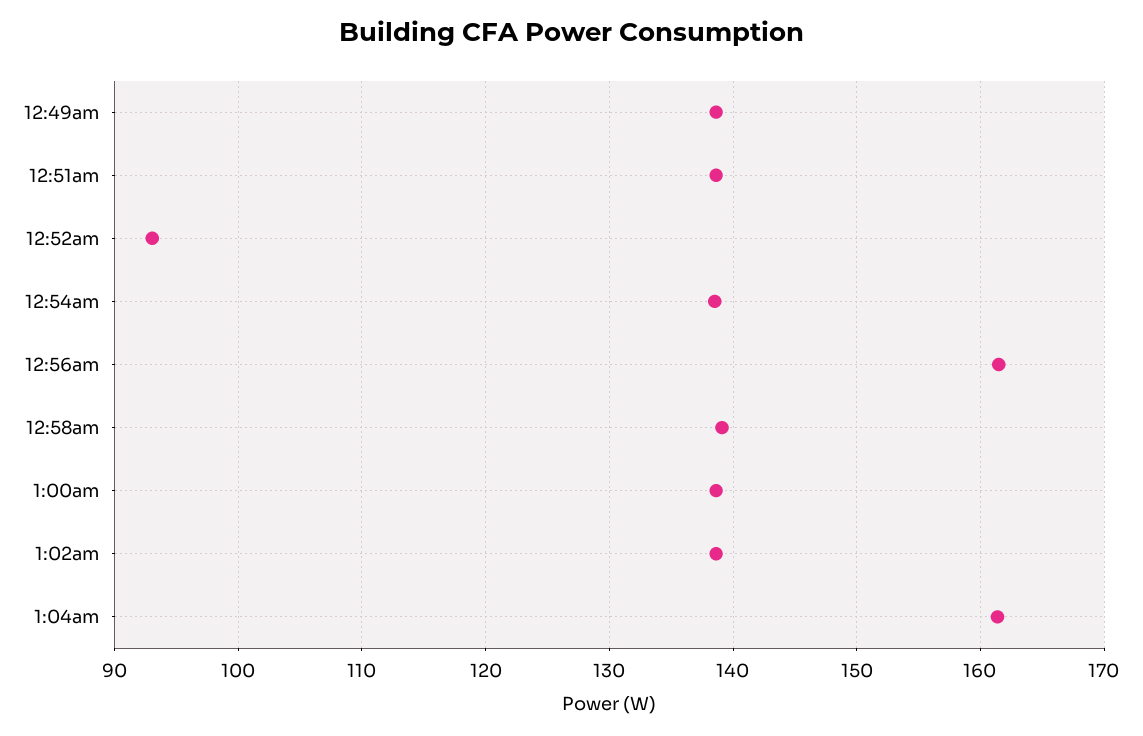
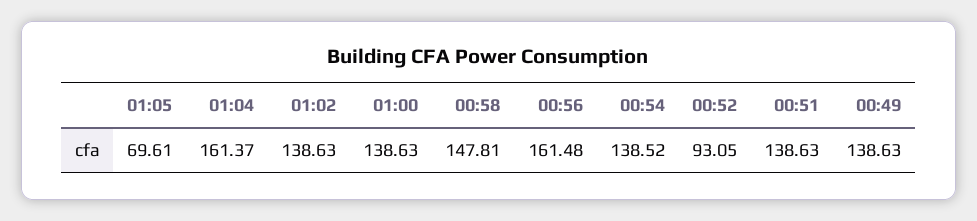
12:58am: 139 -> 147.81
01:05: none -> 69.61

